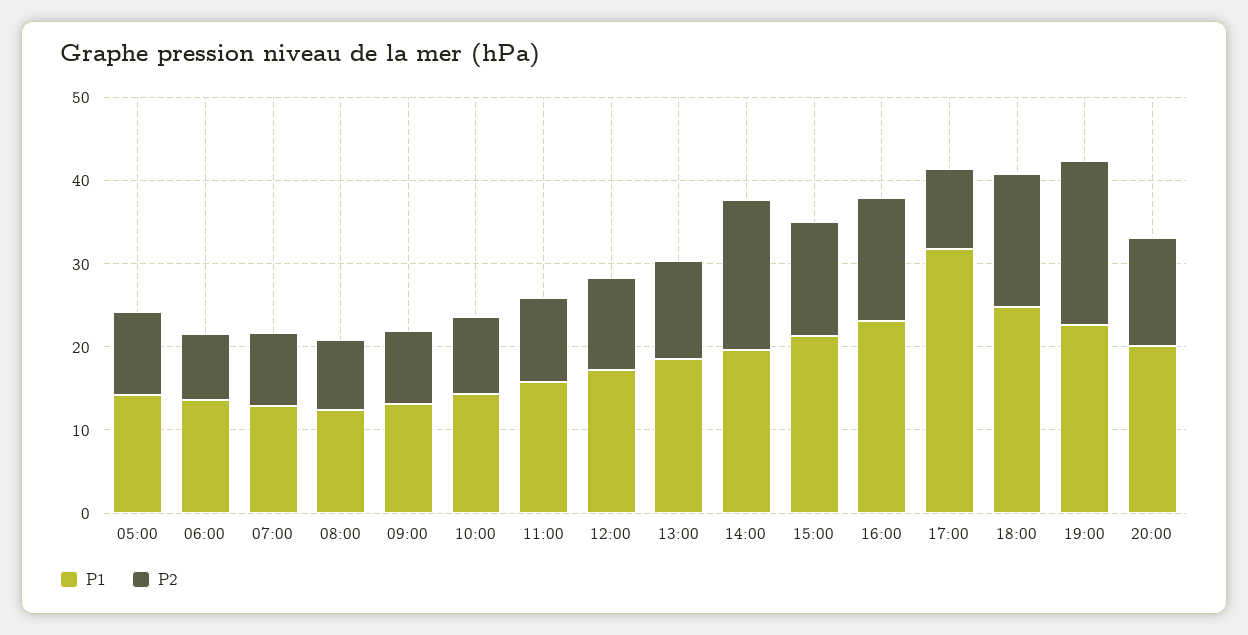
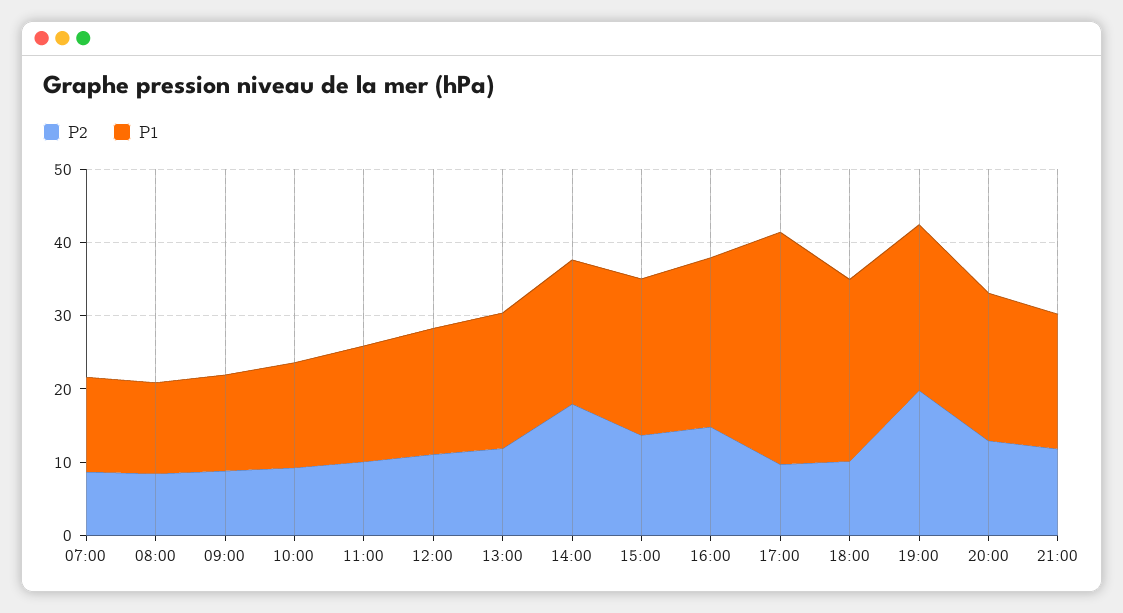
P1, 05:00: 14 -> none
P2, 05:00: 10 -> none
P1, 06:00: 14 -> none
P2, 06:00: 8 -> none
P2, 18:00: 16 -> 10
P2, 21:00: none -> 12
P1, 21:00: none -> 18

